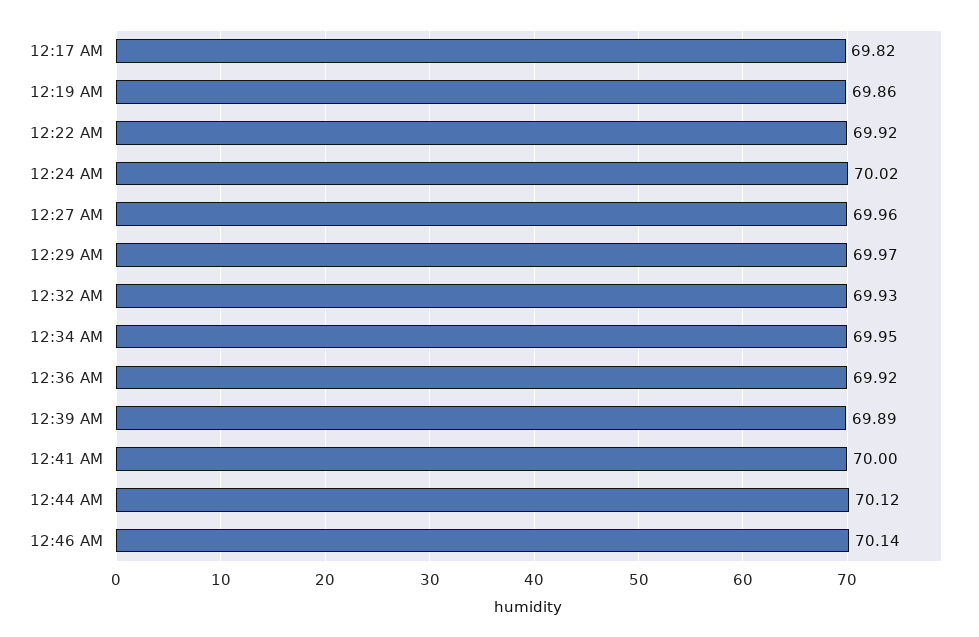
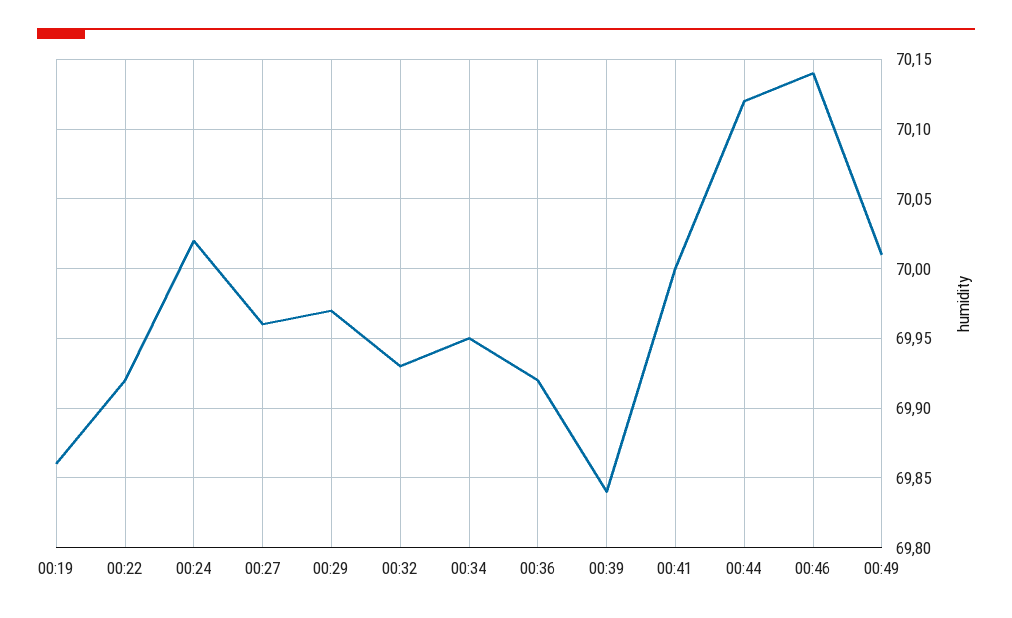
12:17 AM: 69.82 -> none
12:39 AM: 69.89 -> 69.84
00:49: none -> 70.01

